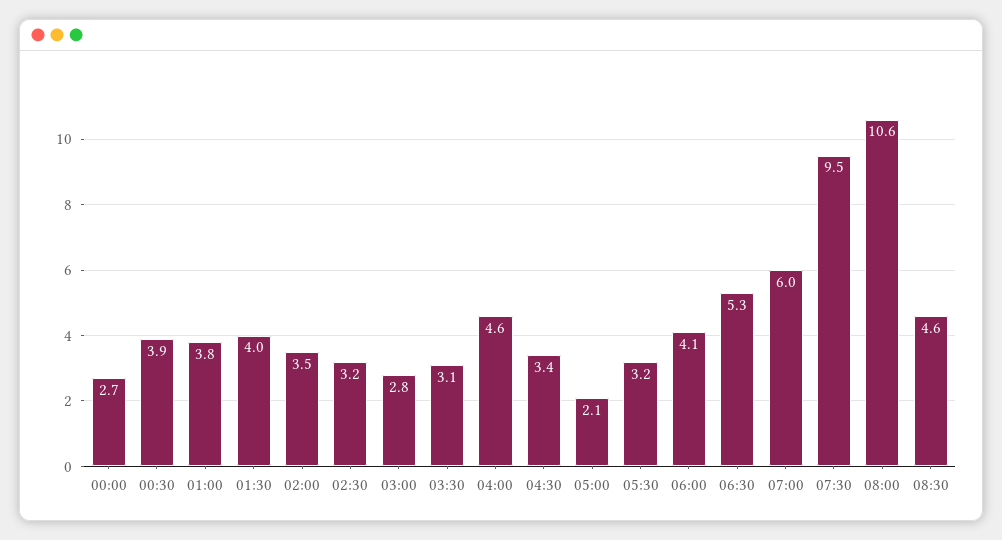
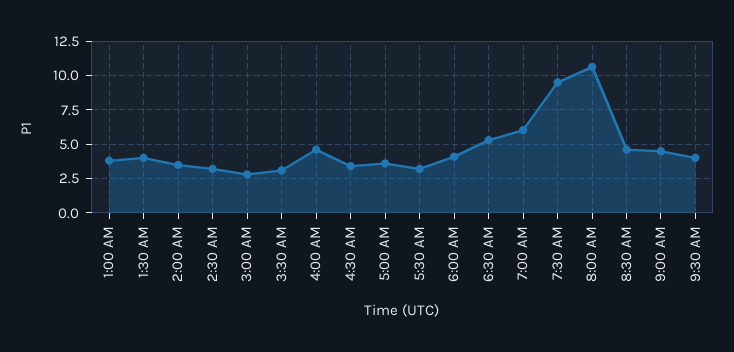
00:00: 2.7 -> none
00:30: 3.9 -> none
05:00: 2.1 -> 3.5
9:00 AM: none -> 4.5
9:30 AM: none -> 4

